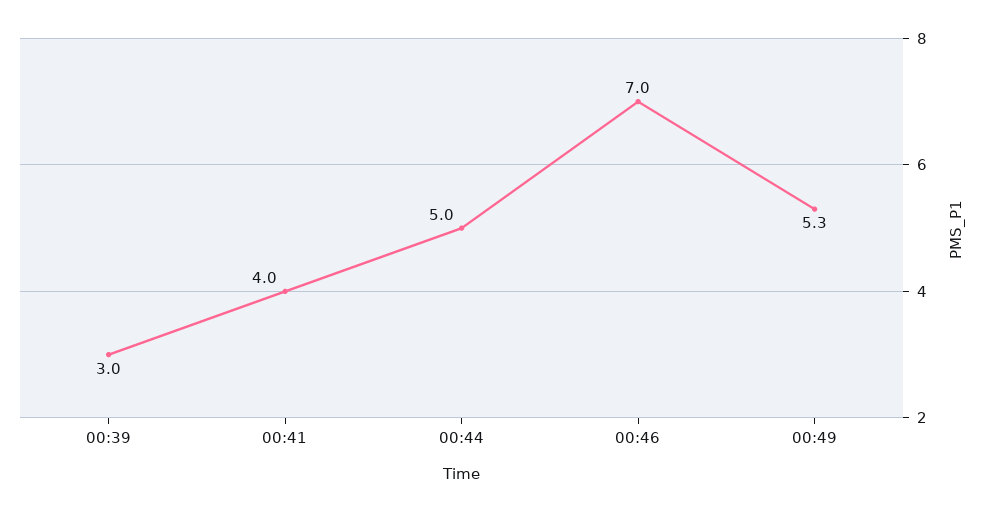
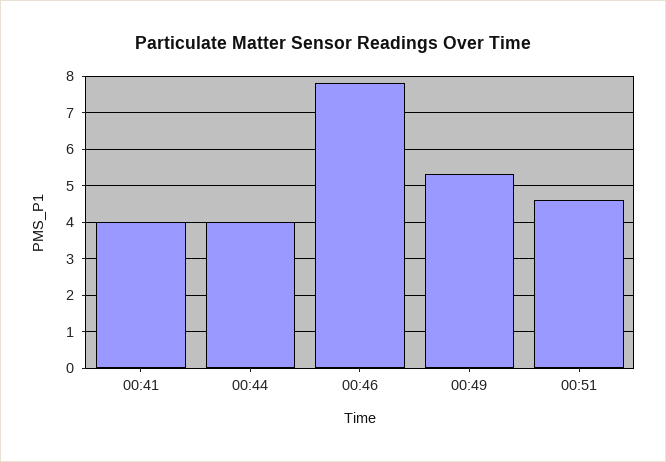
00:39: 3 -> none
00:44: 5 -> 4
00:46: 7 -> 7.8
00:51: none -> 4.6

